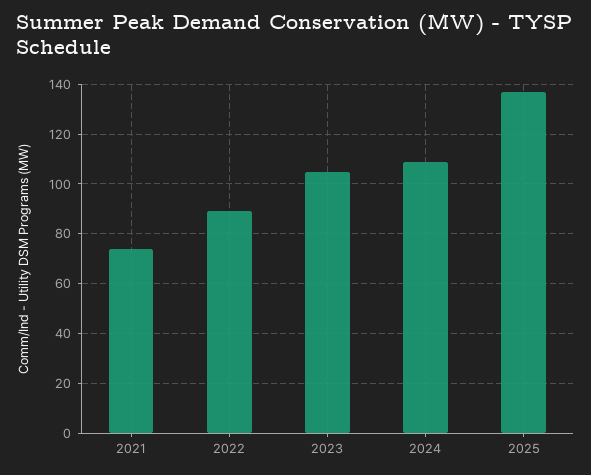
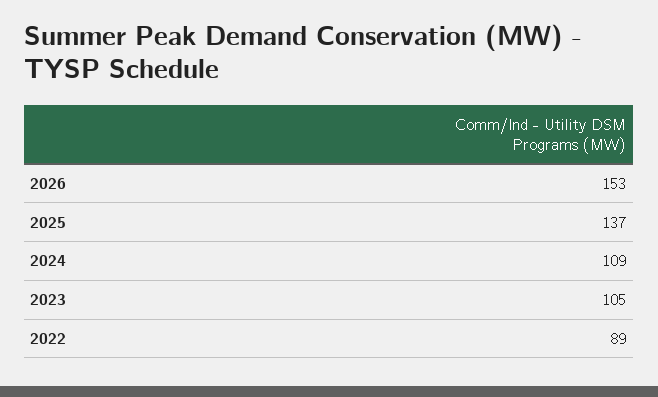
2021: 75 -> none
2026: none -> 153

